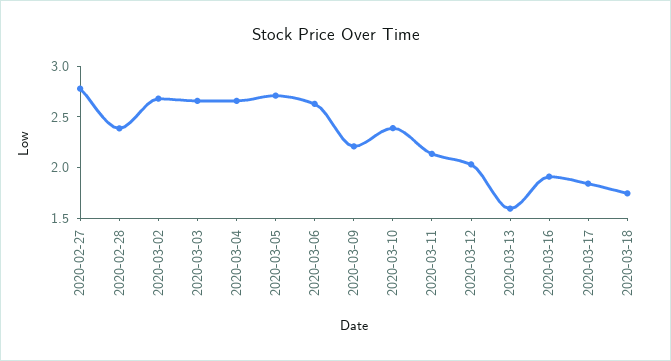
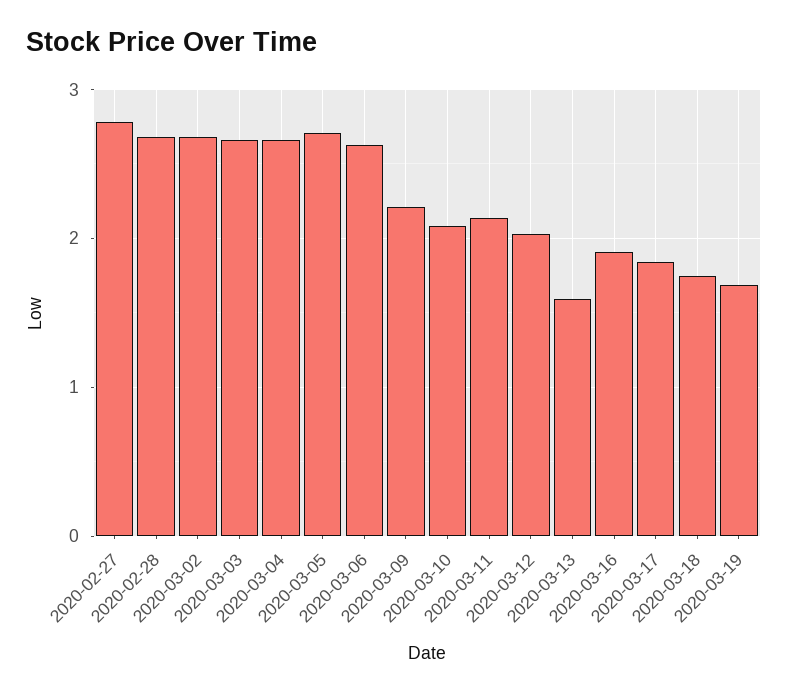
2020-02-28: 2.4 -> 2.7
2020-03-10: 2.4 -> 2.1
2020-03-19: none -> 1.7

